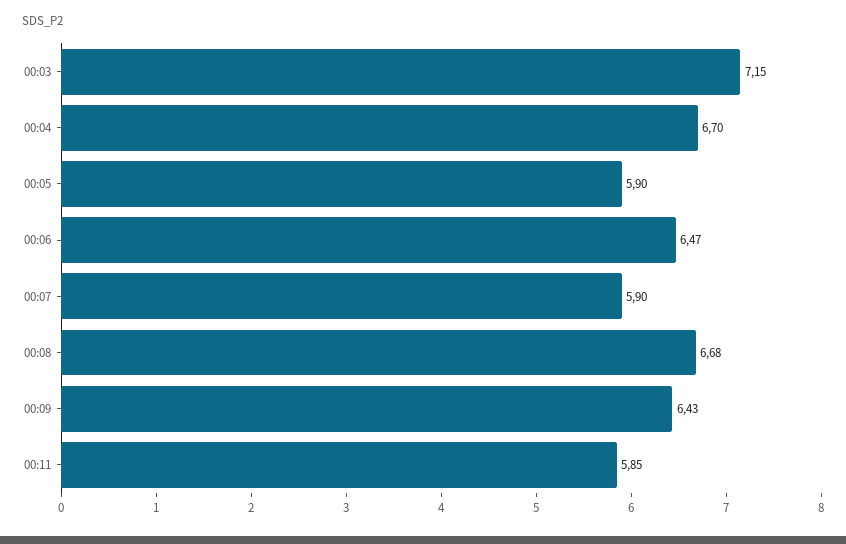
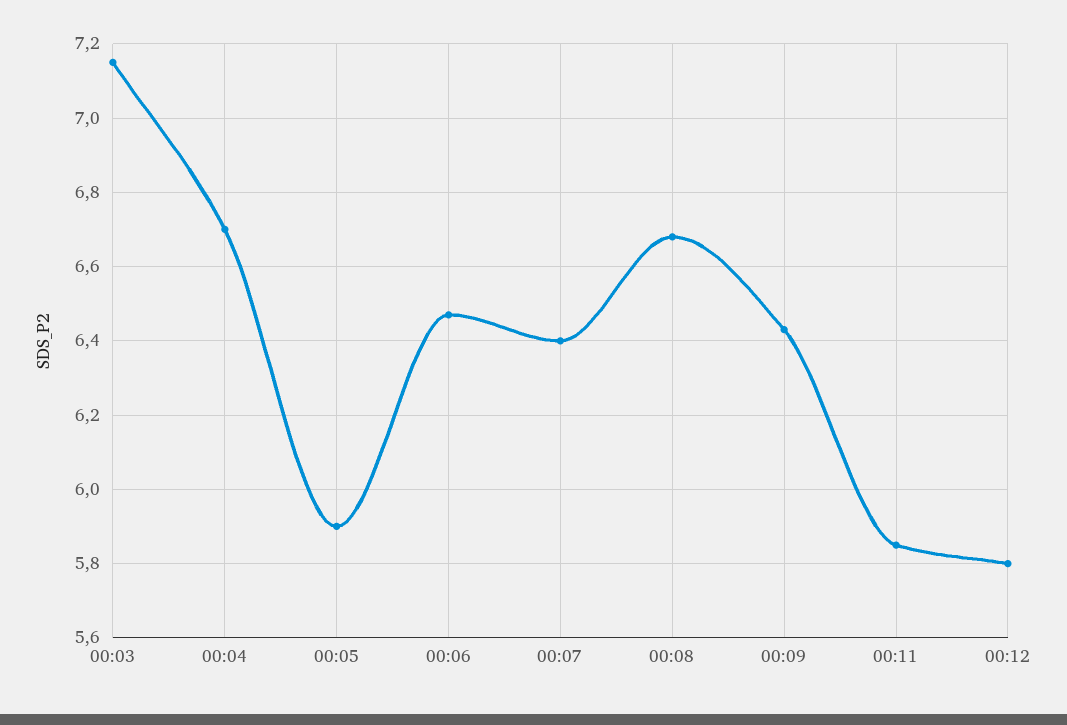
00:07: 5.9 -> 6.4
00:12: none -> 5.8

